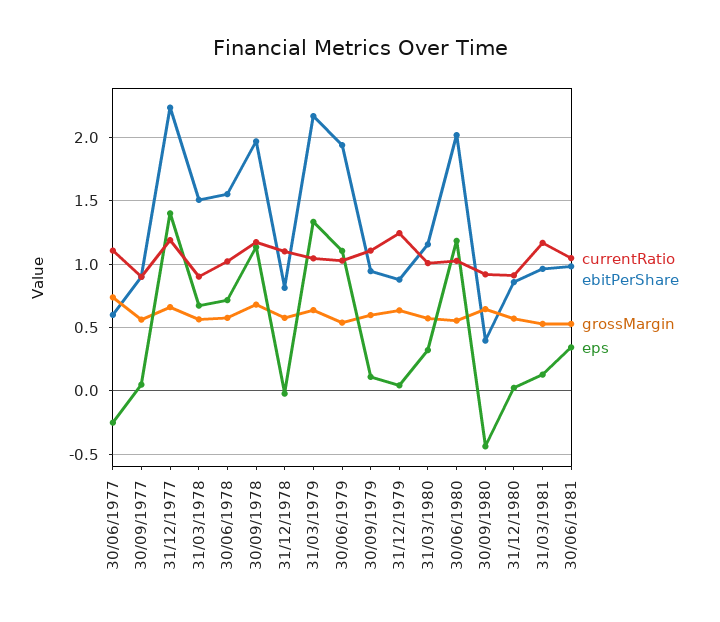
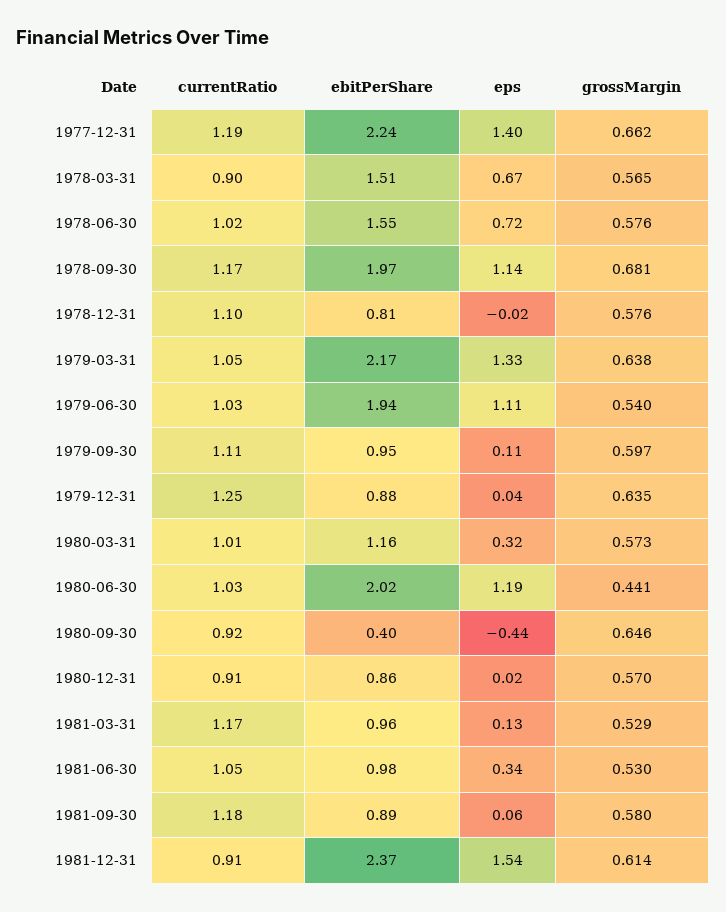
currentRatio, 30/06/1977: 1.1 -> none
ebitPerShare, 30/06/1977: 0.6 -> none
grossMargin, 30/06/1977: 0.75 -> none
eps, 30/06/1977: -0.25 -> none
currentRatio, 30/09/1977: 0.9 -> none
ebitPerShare, 30/09/1977: 0.9 -> none
grossMargin, 30/09/1977: 0.55 -> none
eps, 30/09/1977: 0.05 -> none
grossMargin, 30/06/1980: 0.55 -> 0.441
currentRatio, 1981-09-30: none -> 1.18
ebitPerShare, 1981-09-30: none -> 0.89
eps, 1981-09-30: none -> 0.06
grossMargin, 1981-09-30: none -> 0.58
currentRatio, 1981-12-31: none -> 0.91
ebitPerShare, 1981-12-31: none -> 2.37
eps, 1981-12-31: none -> 1.54
grossMargin, 1981-12-31: none -> 0.614

